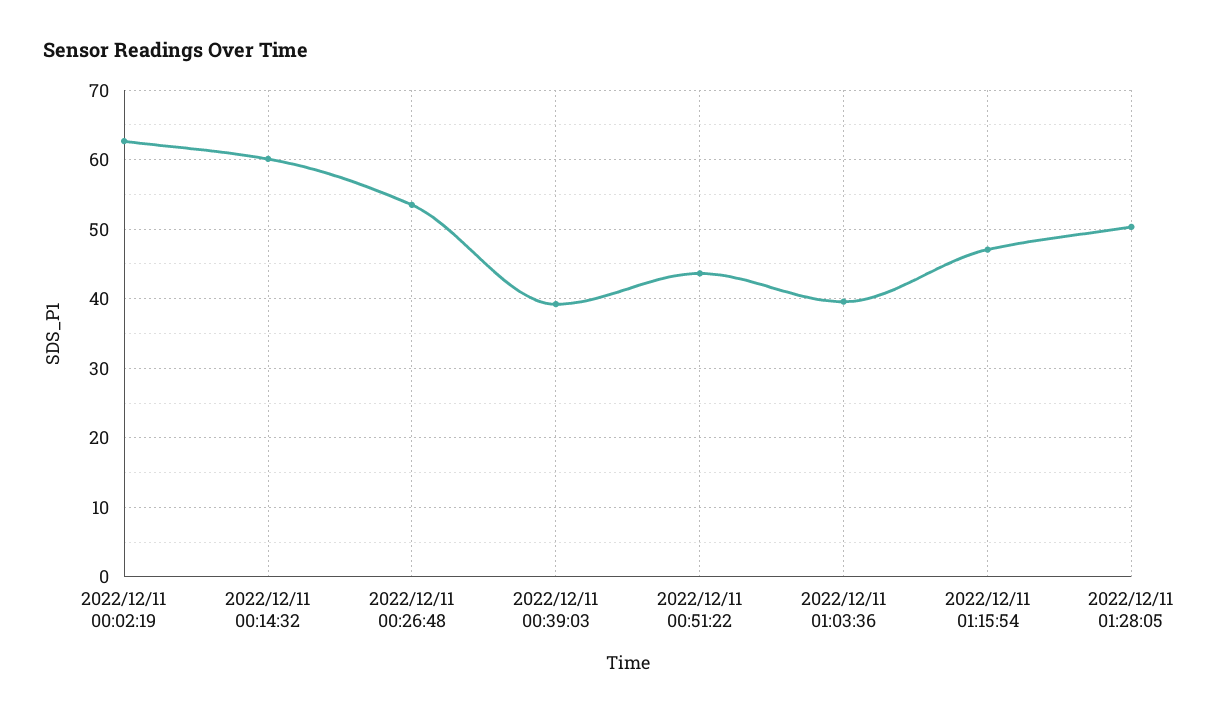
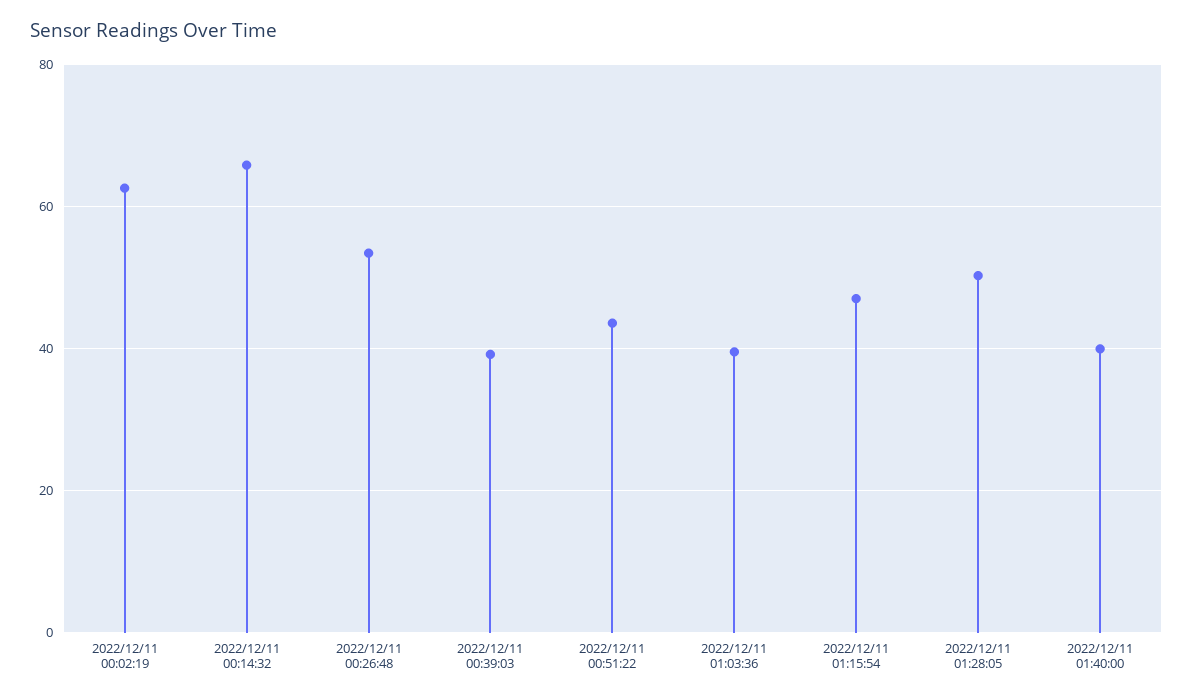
2022/12/11 00:14:32: 60 -> 66
2022/12/11 01:40:00: none -> 40

